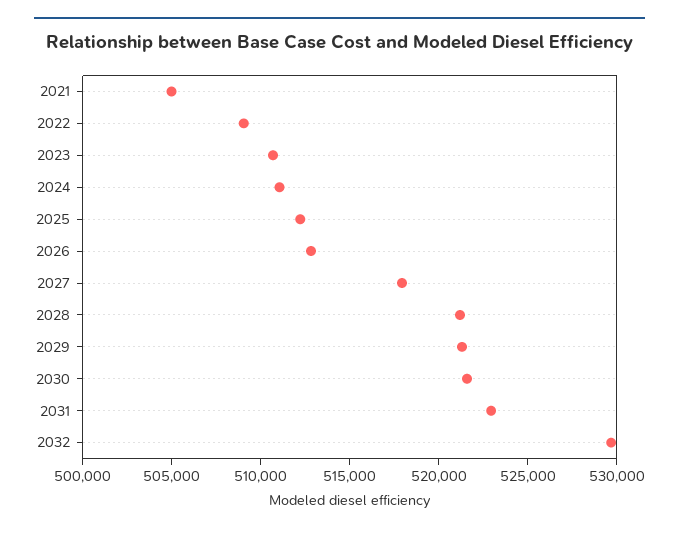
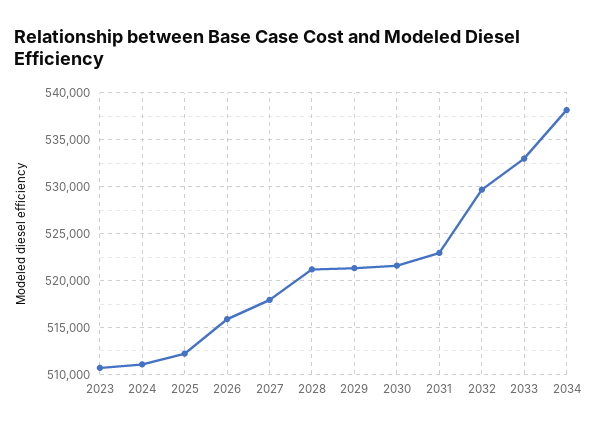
2021: 505000 -> none
2022: 509000 -> none
2026: 513000 -> 516000
2033: none -> 533000
2034: none -> 538000

